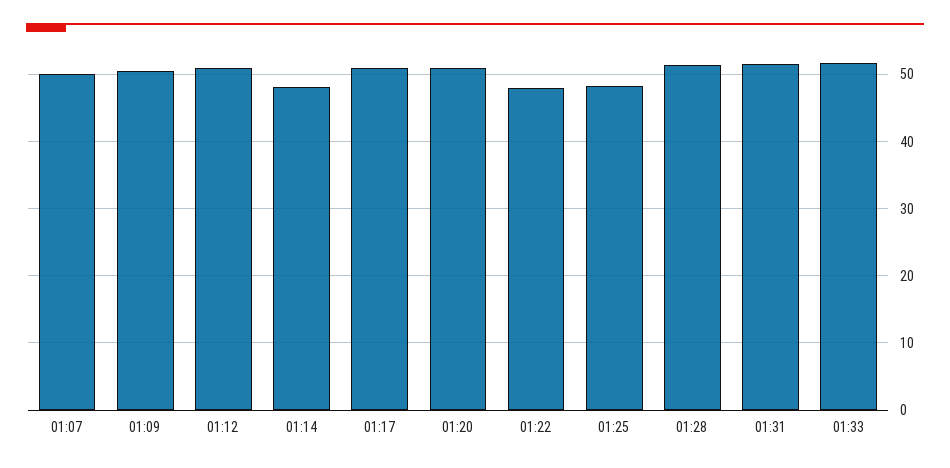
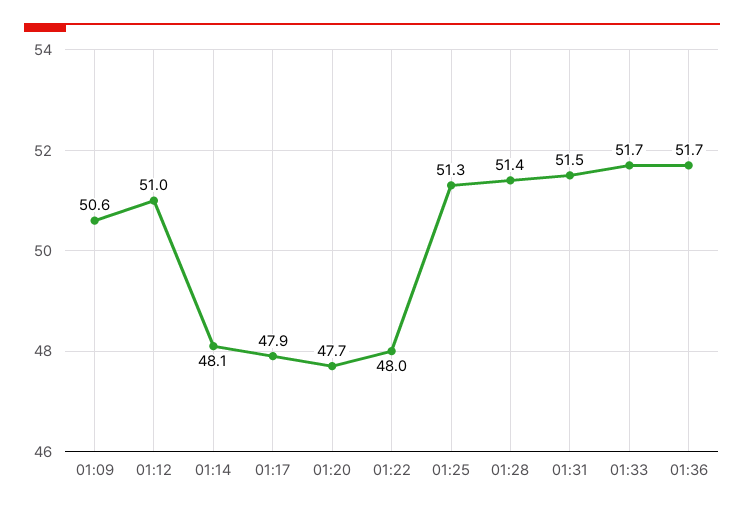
01:07: 50 -> none
01:17: 51 -> 47.9
01:20: 51 -> 47.7
01:25: 48 -> 51.3
01:36: none -> 51.7

